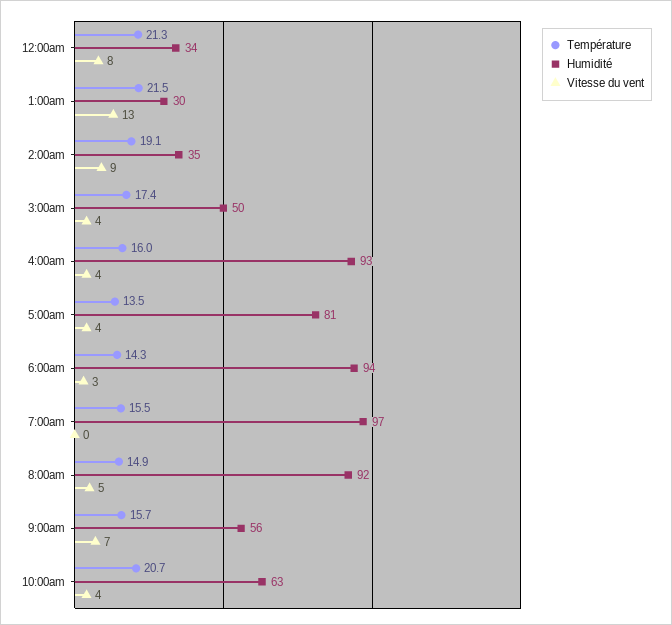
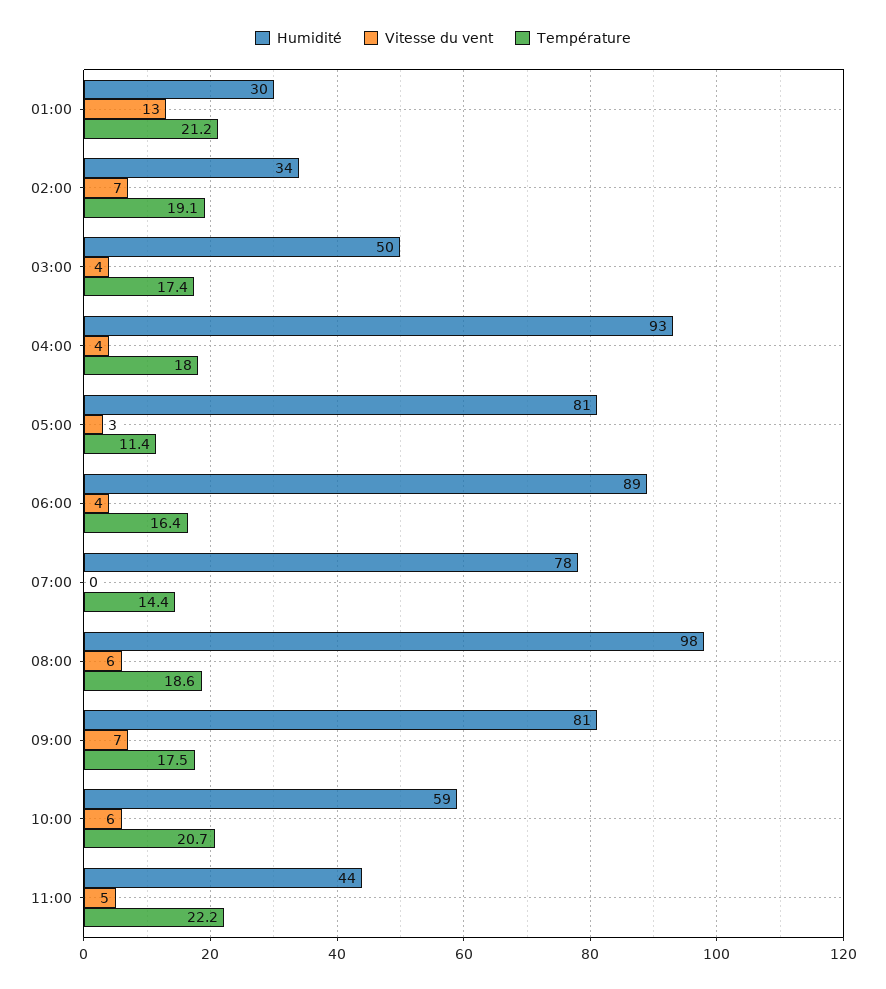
Température, 12:00am: 21.3 -> none
Humidité, 12:00am: 34 -> none
Vitesse du vent, 12:00am: 8 -> none
Température, 1:00am: 21.5 -> 21.2
Humidité, 2:00am: 35 -> 34
Vitesse du vent, 2:00am: 9 -> 7
Température, 4:00am: 16 -> 18
Température, 5:00am: 13.5 -> 11.4
Vitesse du vent, 5:00am: 4 -> 3
Température, 6:00am: 14.3 -> 16.4
Humidité, 6:00am: 94 -> 89
Vitesse du vent, 6:00am: 3 -> 4
Température, 7:00am: 15.5 -> 14.4
Humidité, 7:00am: 97 -> 78
Température, 8:00am: 14.9 -> 18.6
Humidité, 8:00am: 92 -> 98
Vitesse du vent, 8:00am: 5 -> 6
Température, 9:00am: 15.7 -> 17.5
Humidité, 9:00am: 56 -> 81
Humidité, 10:00am: 63 -> 59
Vitesse du vent, 10:00am: 4 -> 6
Humidité, 11:00: none -> 44
Vitesse du vent, 11:00: none -> 5
Température, 11:00: none -> 22.2

